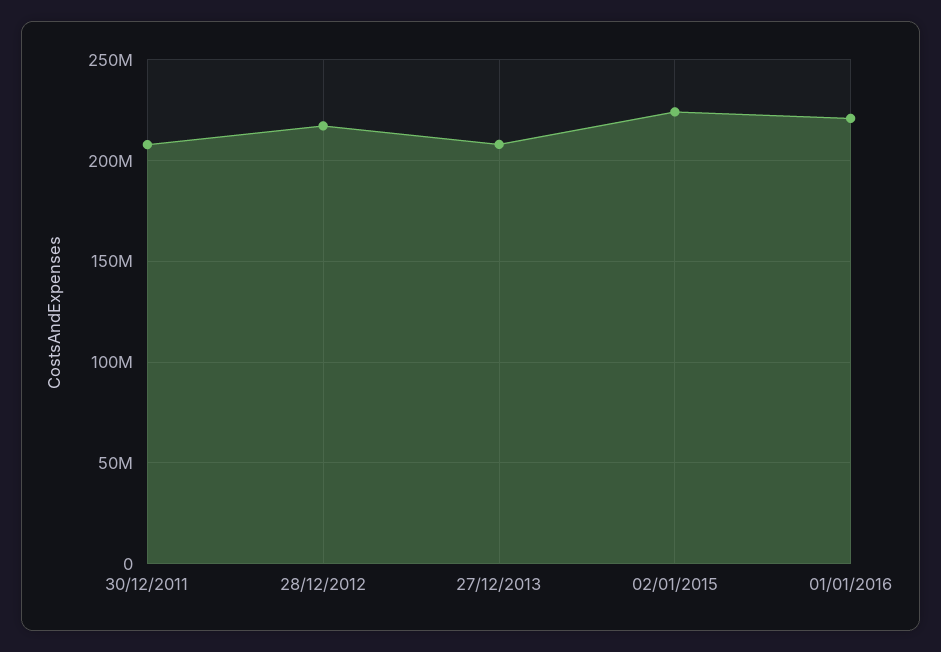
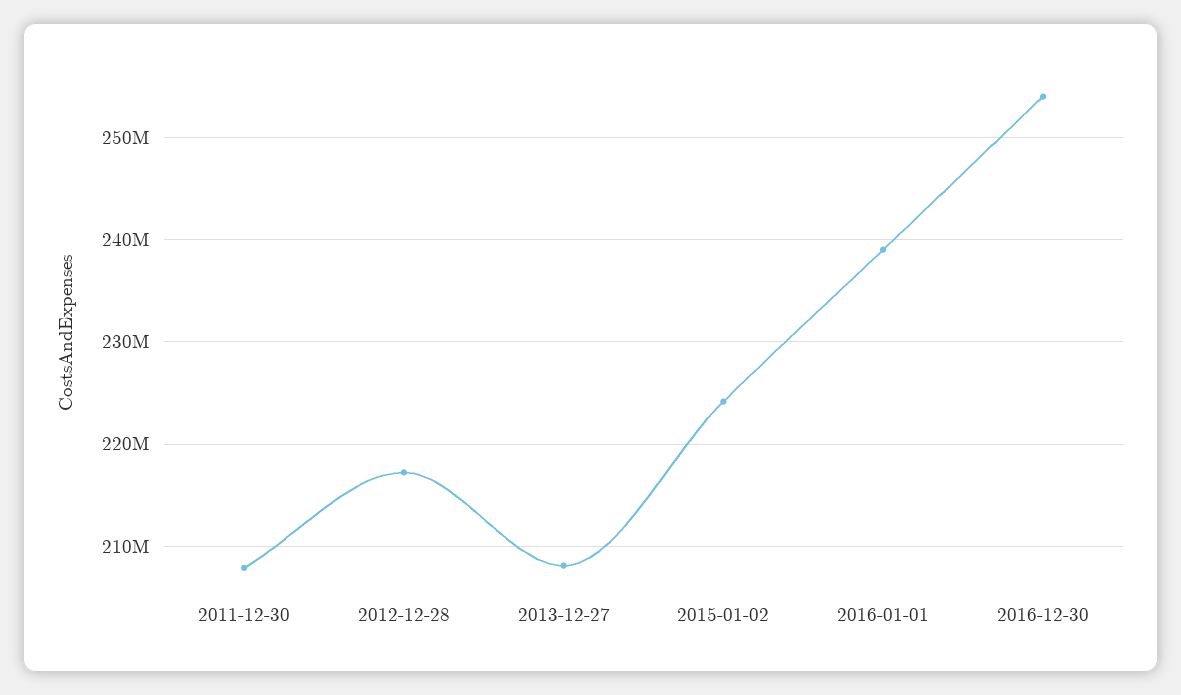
01/01/2016: 220000000 -> 239000000
2016-12-30: none -> 254000000

